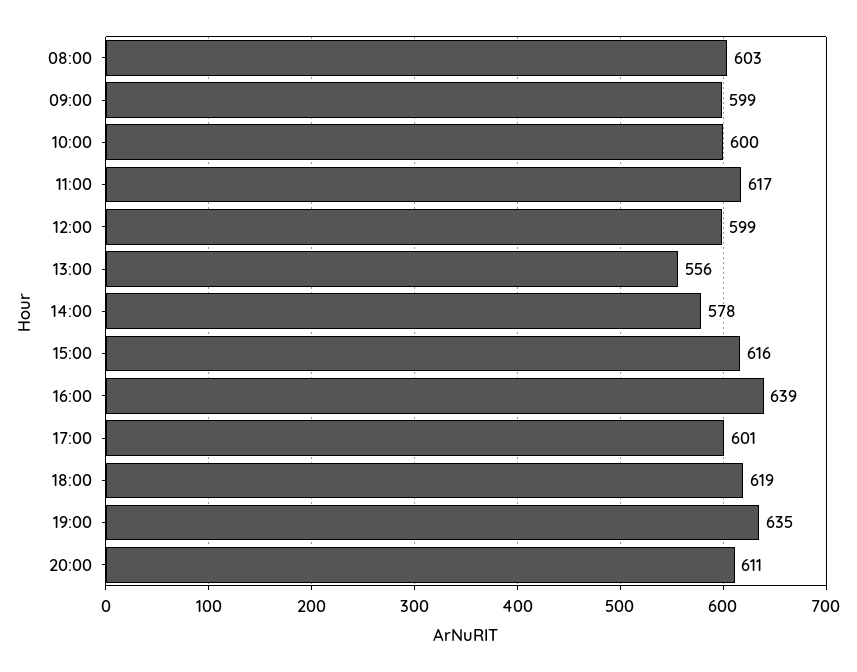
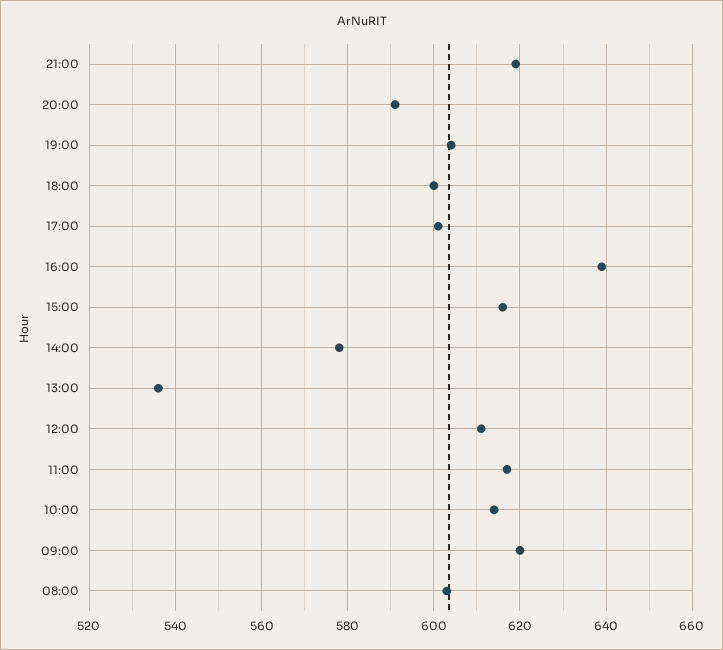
09:00: 599 -> 620
10:00: 600 -> 615
12:00: 599 -> 610
13:00: 556 -> 535
18:00: 619 -> 600
19:00: 635 -> 605
20:00: 611 -> 590
21:00: none -> 620

